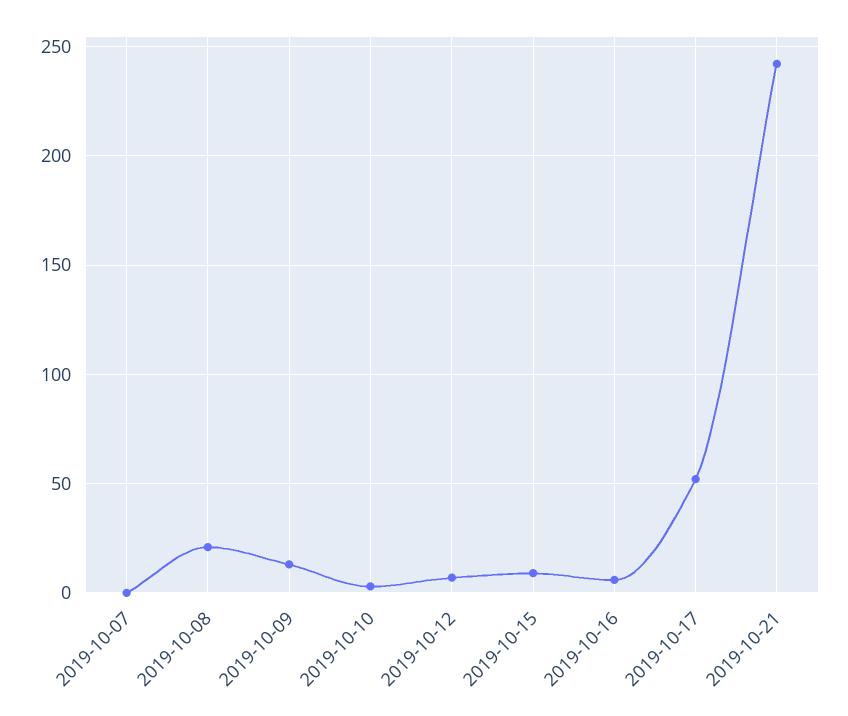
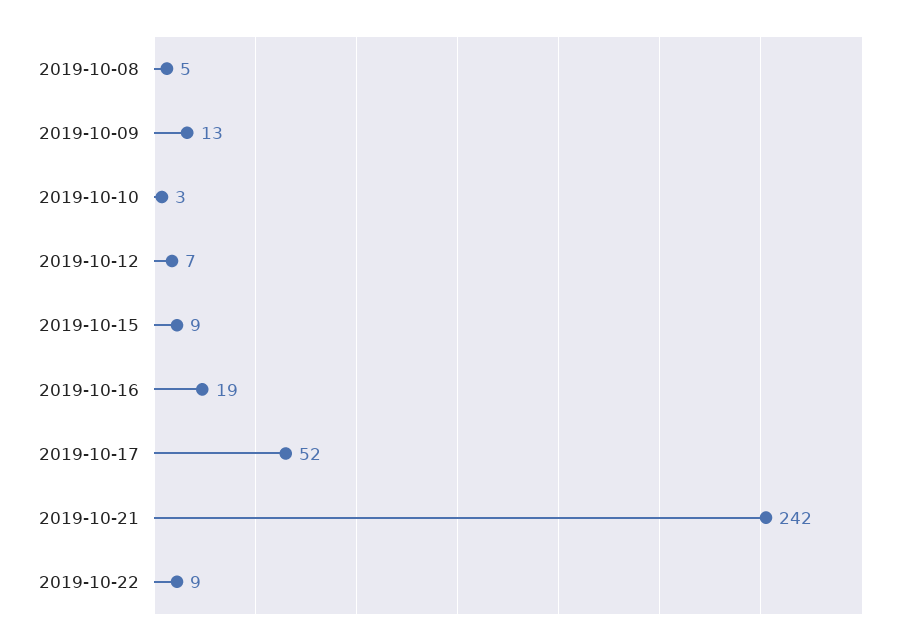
2019-10-07: 0 -> none
2019-10-08: 20 -> 5
2019-10-16: 5 -> 19
2019-10-22: none -> 9

